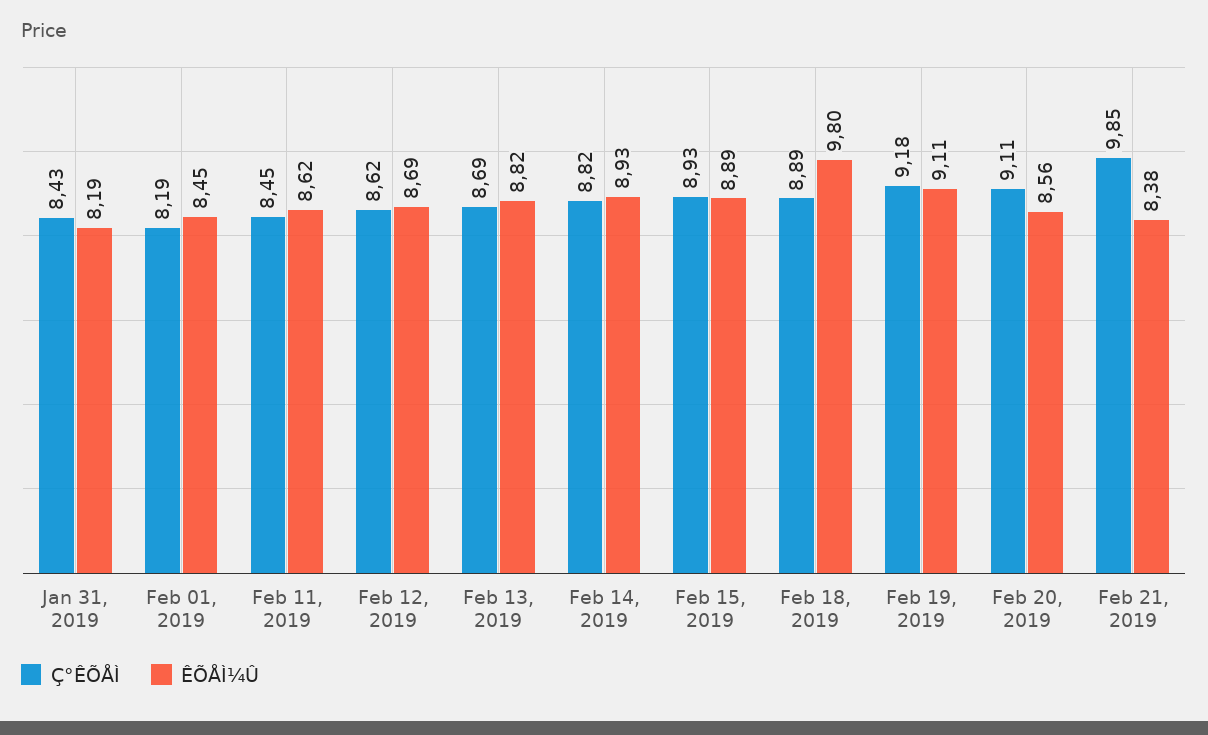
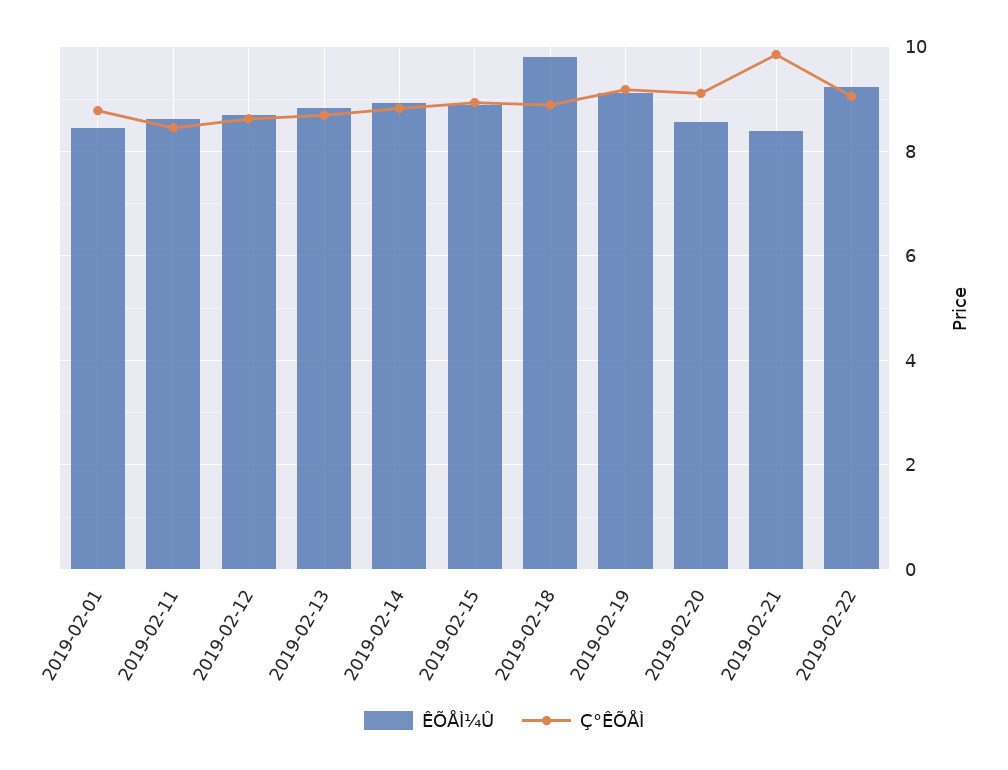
Ç°ÊÕÅÌ, Jan 31, 2019: 8.43 -> none
ÊÕÅÌ¼Û, Jan 31, 2019: 8.19 -> none
Ç°ÊÕÅÌ, Feb 01, 2019: 8.19 -> 8.8
ÊÕÅÌ¼Û, 2019-02-22: none -> 9.2
Ç°ÊÕÅÌ, 2019-02-22: none -> 9

